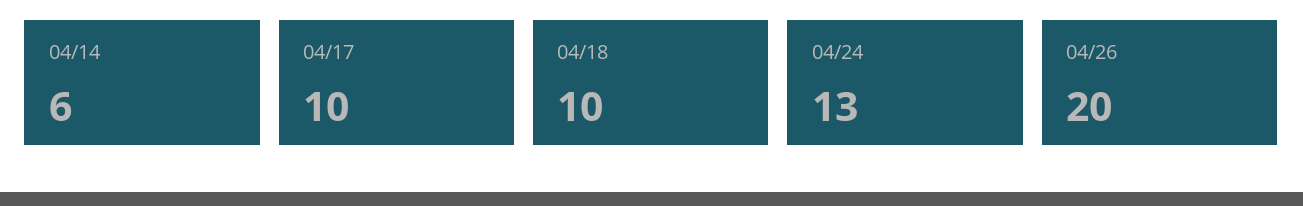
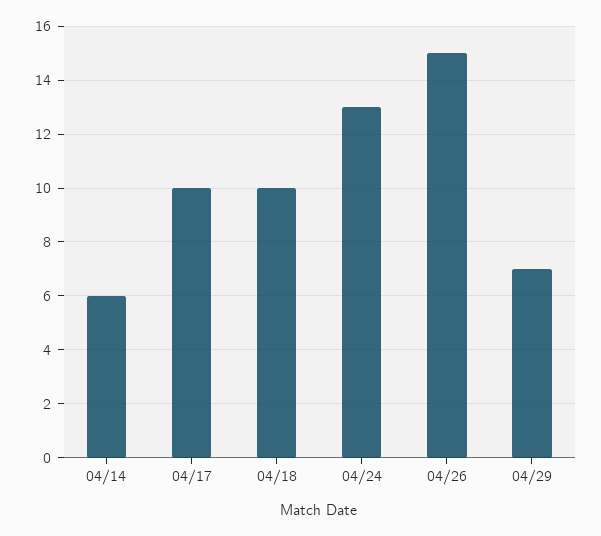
04/26: 20 -> 15
04/29: none -> 7

